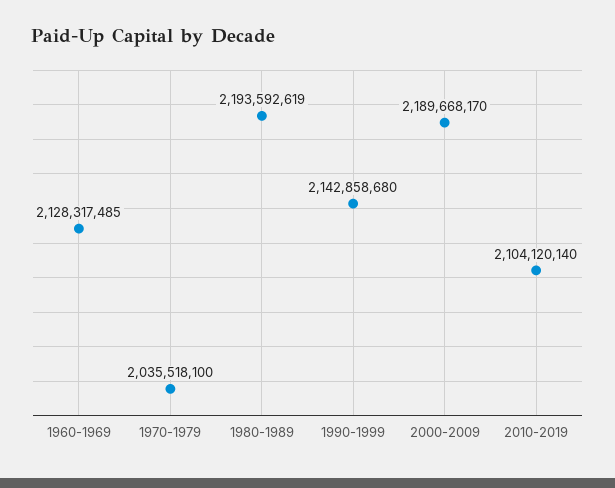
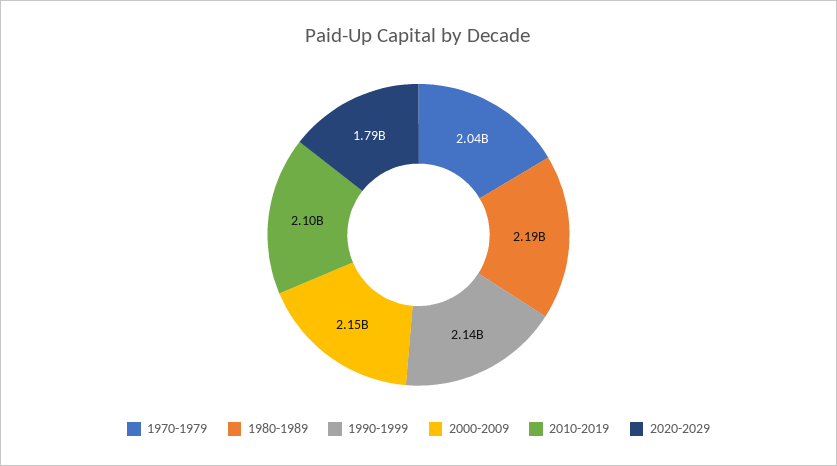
1960-1969: 2128317485 -> none
2000-2009: 2189668170 -> 2150000000
2020-2029: none -> 1790000000

